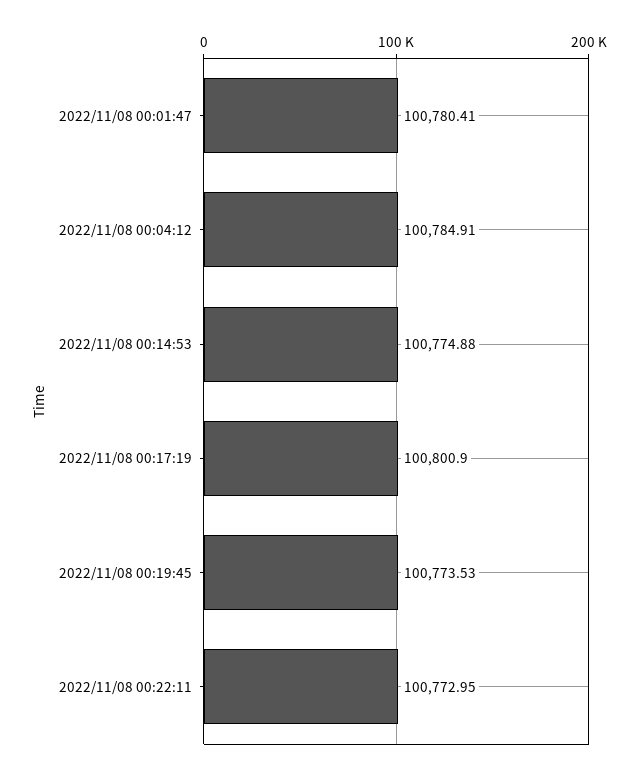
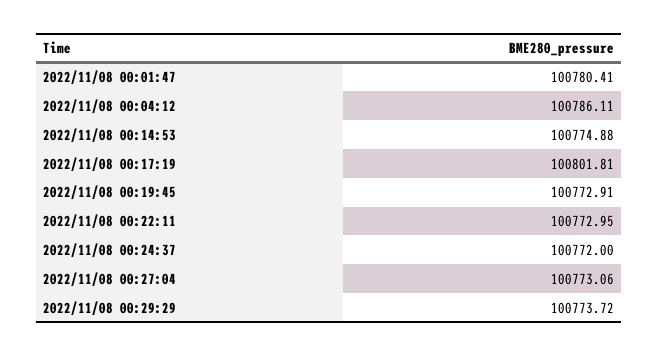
2022/11/08 00:04:12: 100784.91 -> 100786.11
2022/11/08 00:17:19: 100800.9 -> 100801.81
2022/11/08 00:19:45: 100773.53 -> 100772.91
2022/11/08 00:24:37: none -> 100772
2022/11/08 00:27:04: none -> 100773.06
2022/11/08 00:29:29: none -> 100773.72

